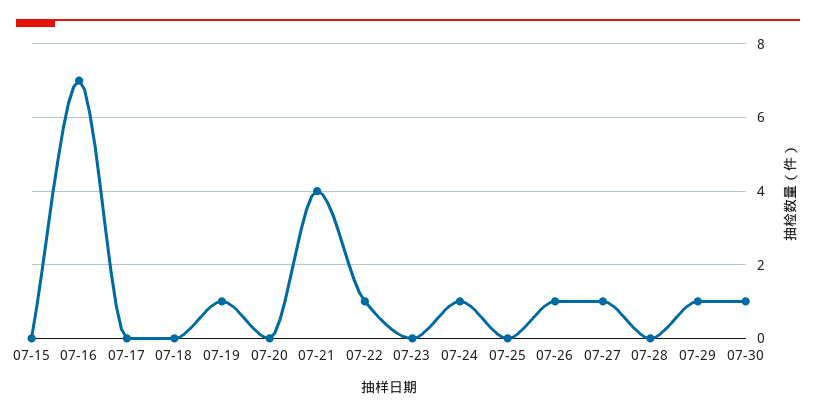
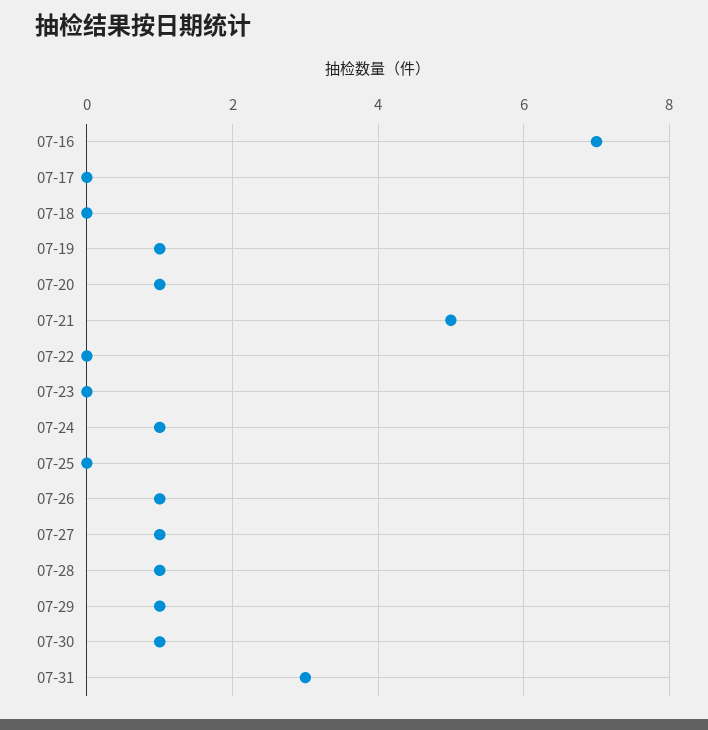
07-15: 0 -> none
07-20: 0 -> 1
07-21: 4 -> 5
07-22: 1 -> 0
07-28: 0 -> 1
07-31: none -> 3

